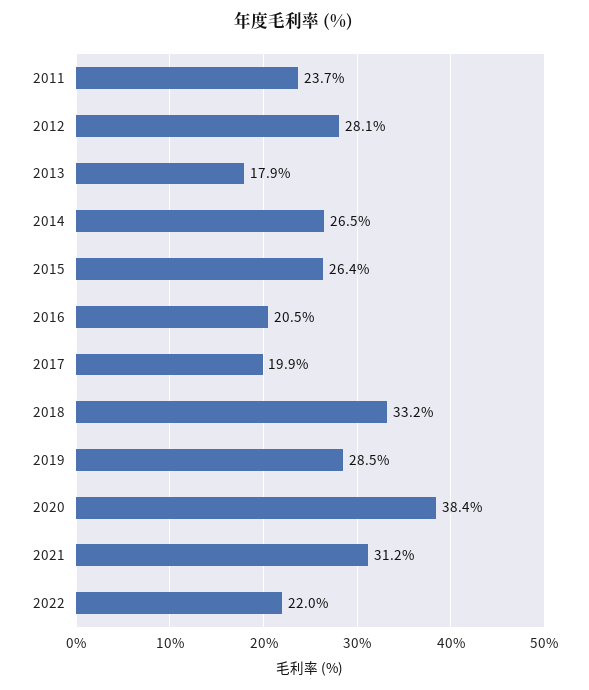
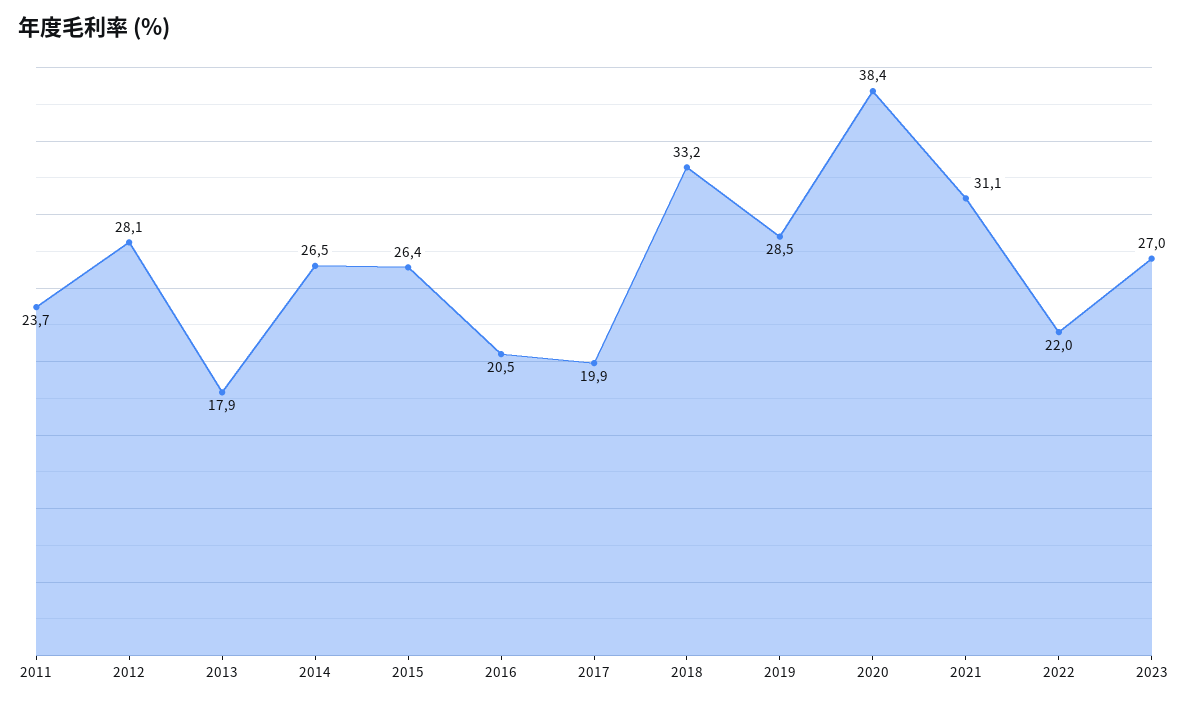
2021: 31.2 -> 31.1
2023: none -> 27

